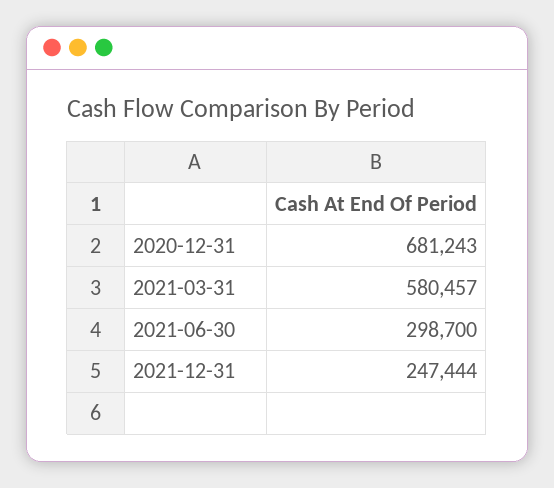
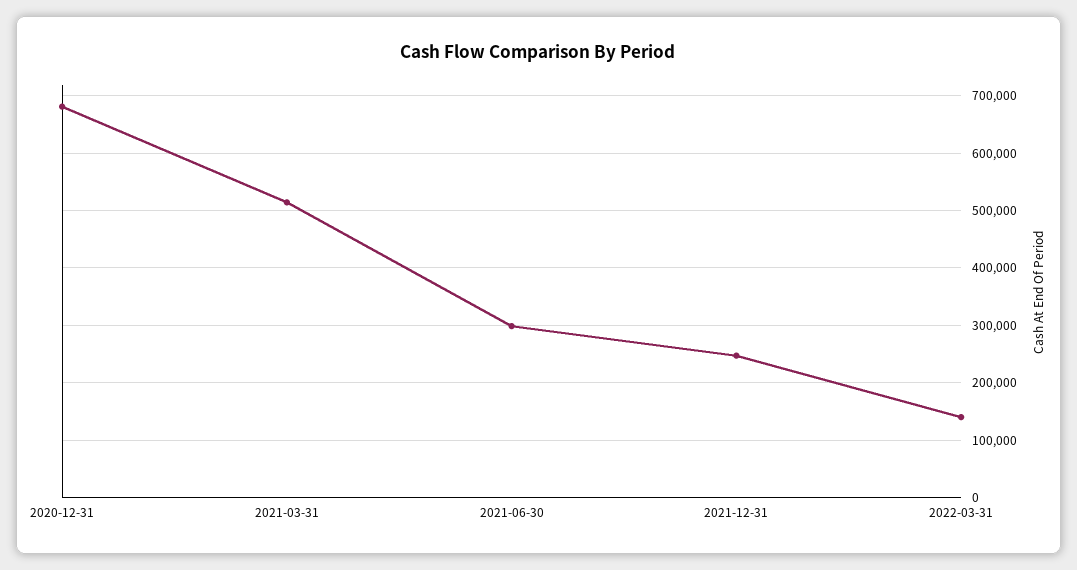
2021-03-31: 580457 -> 520000
2022-03-31: none -> 140000

